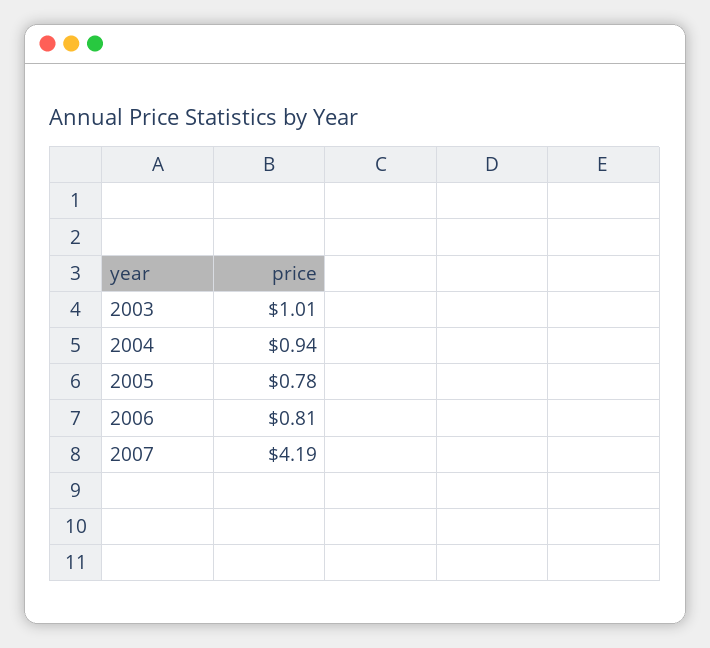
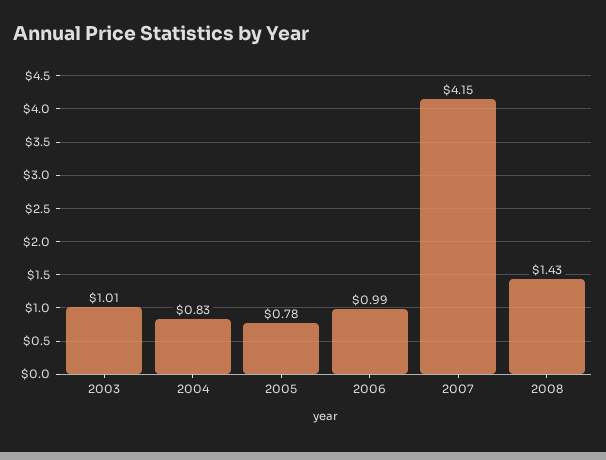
2004: 0.94 -> 0.83
2006: 0.81 -> 0.99
2007: 4.19 -> 4.15
2008: none -> 1.43

